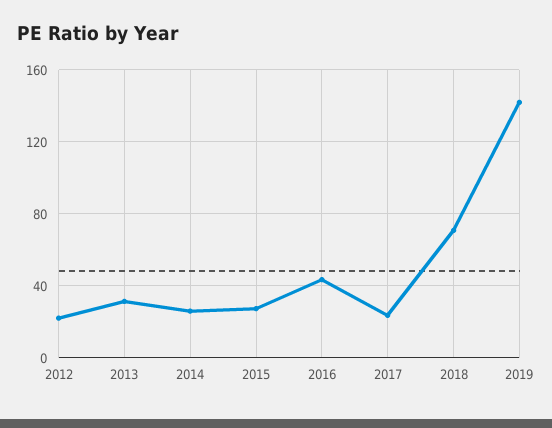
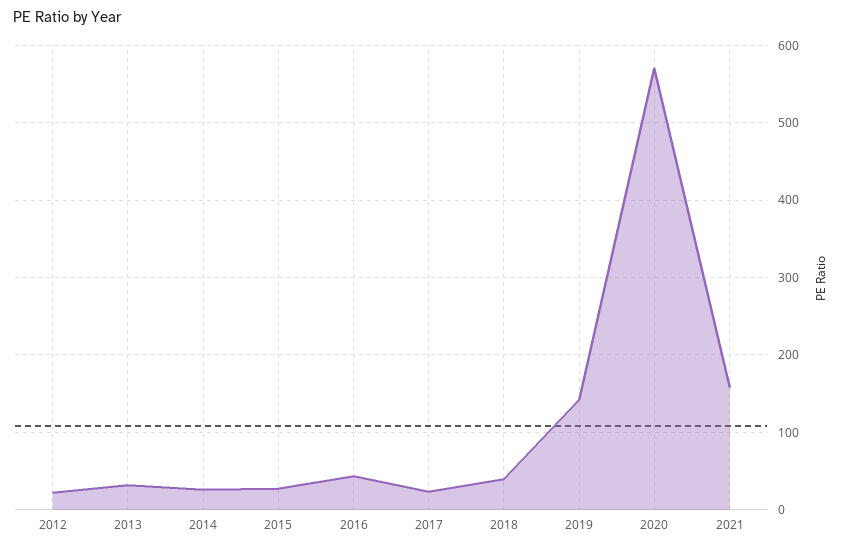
2018: 70 -> 40
2020: none -> 570
2021: none -> 160

